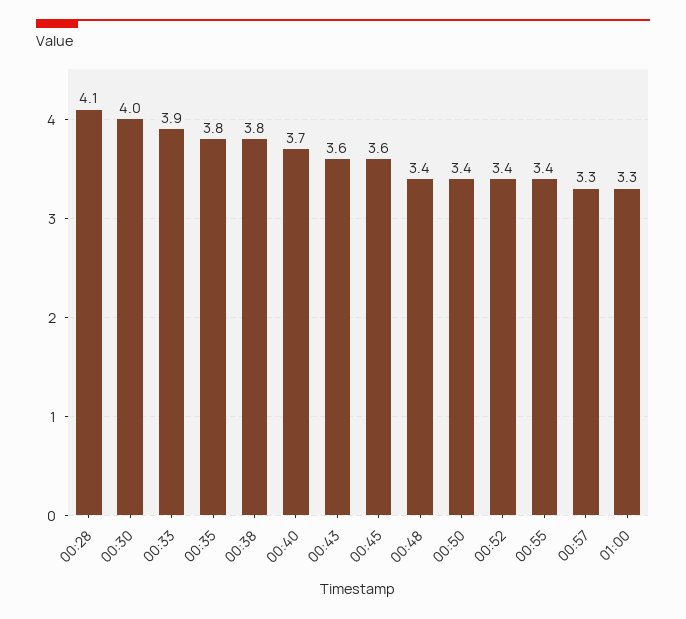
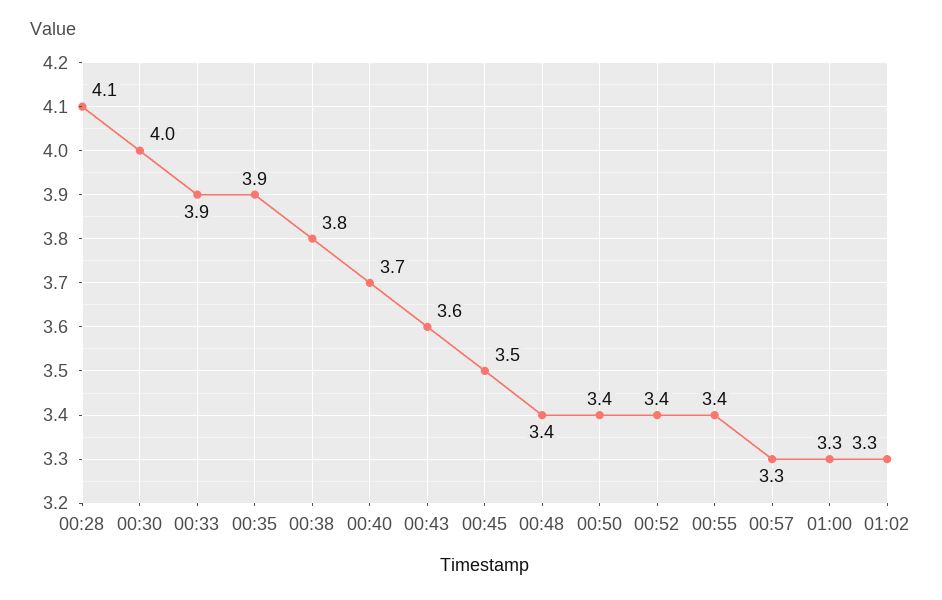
00:35: 3.8 -> 3.9
00:45: 3.6 -> 3.5
01:02: none -> 3.3

